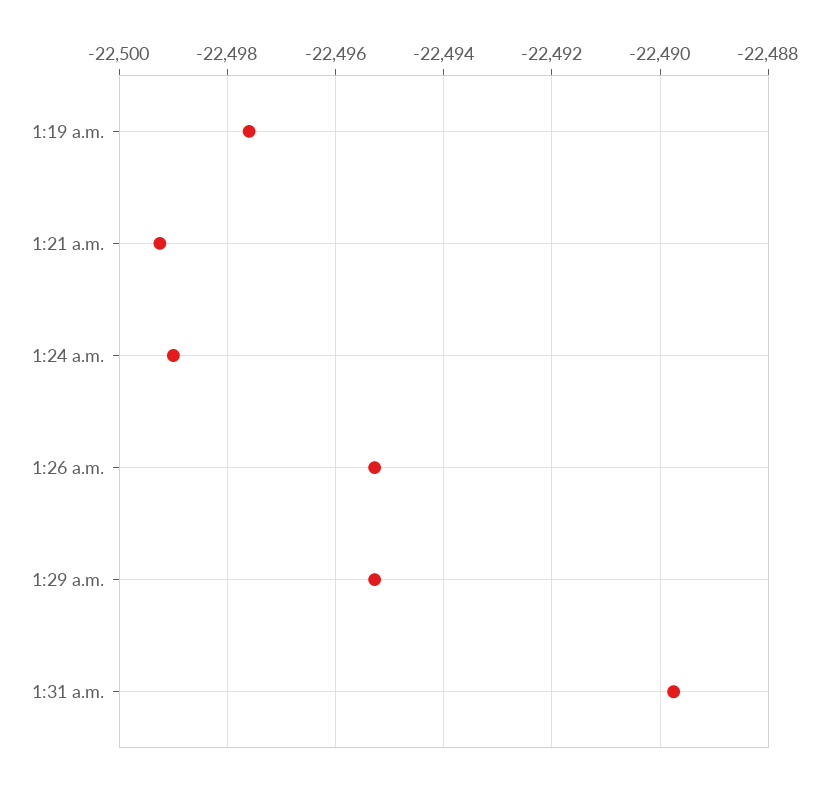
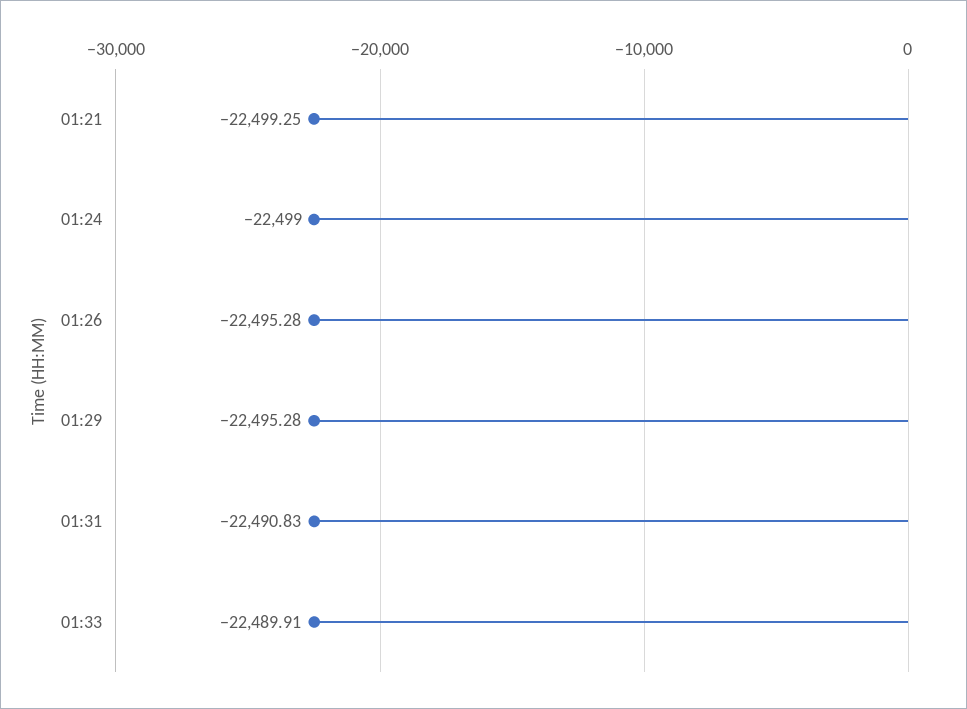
1:19 a.m.: -22497.6 -> none
1:31 a.m.: -22489.8 -> -22490.83
01:33: none -> -22489.91

